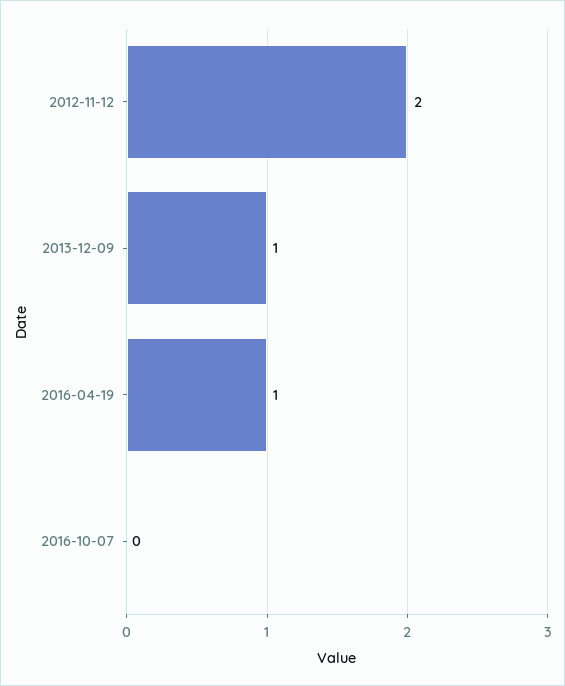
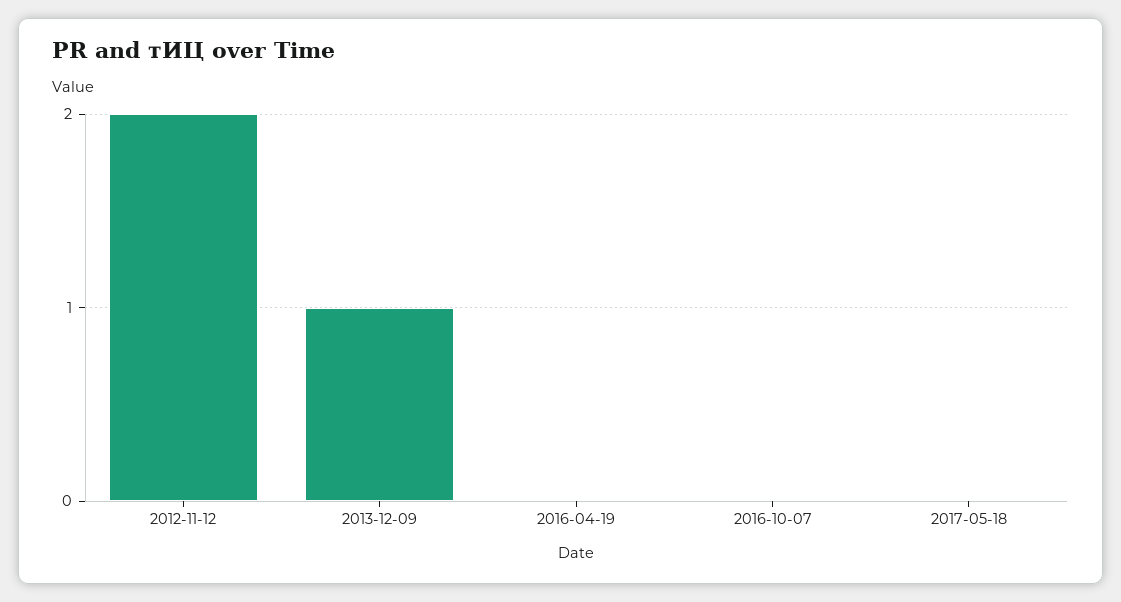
2016-04-19: 1 -> 0
2017-05-18: none -> 0

